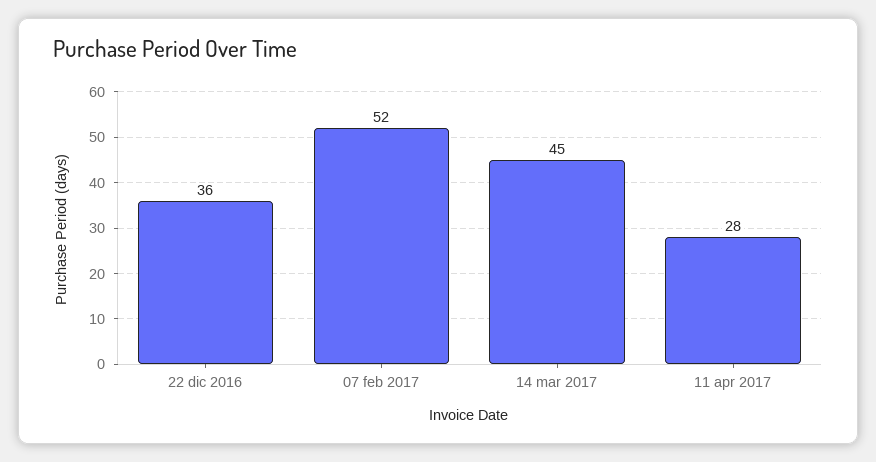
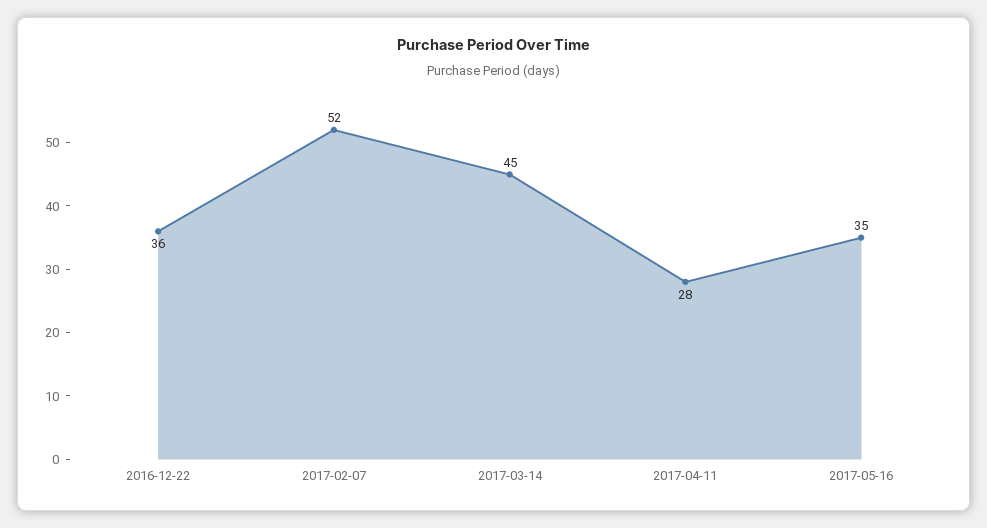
2017-05-16: none -> 35

